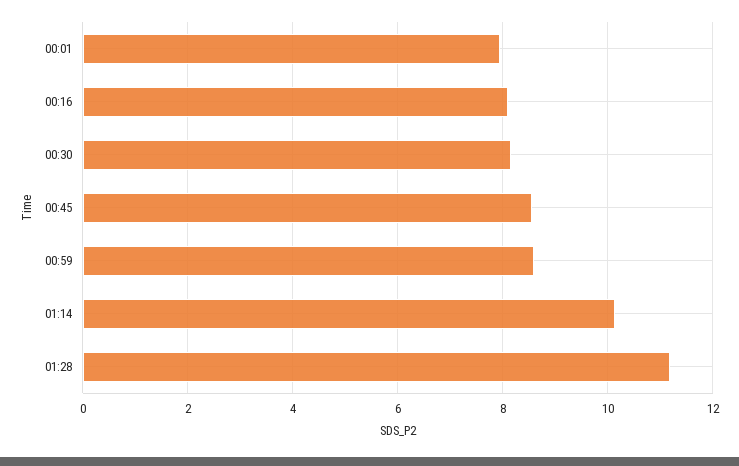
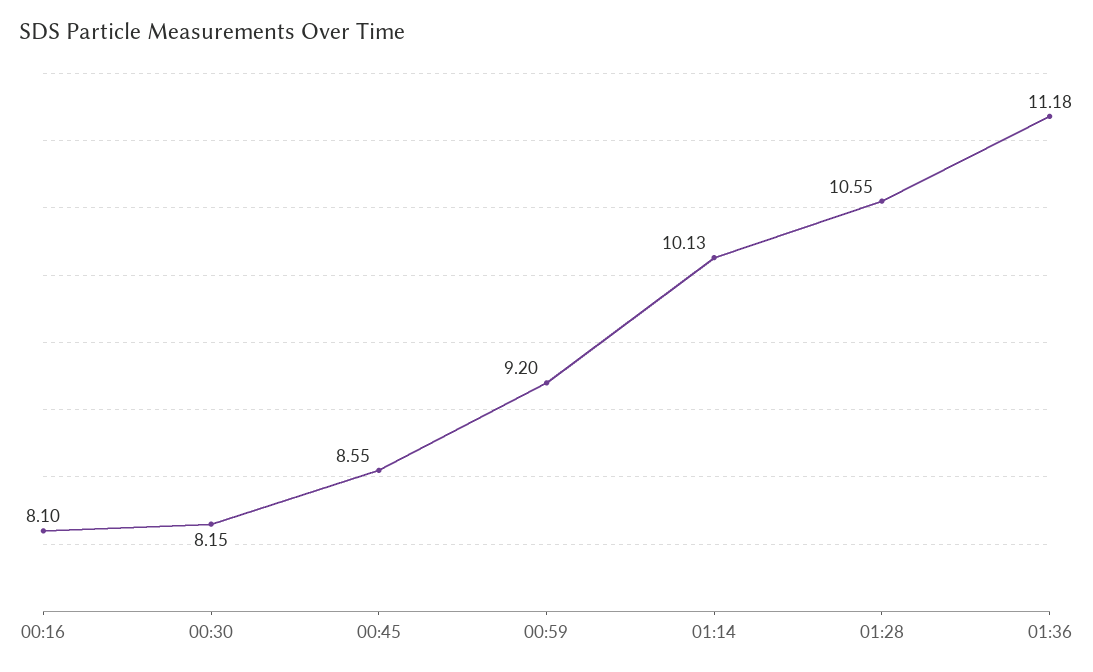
00:01: 8 -> none
00:59: 8.6 -> 9.2
01:28: 11.2 -> 10.55
01:36: none -> 11.18

